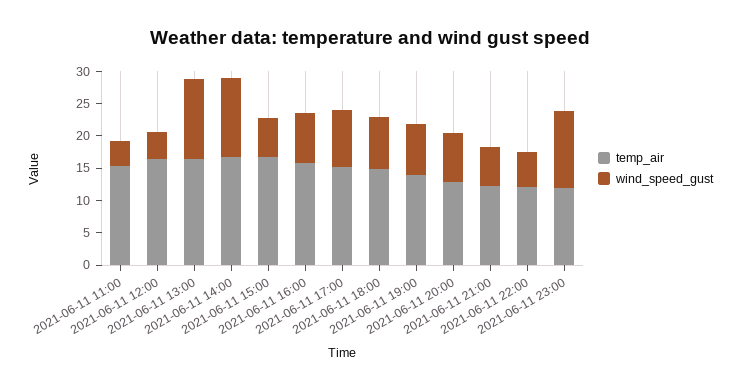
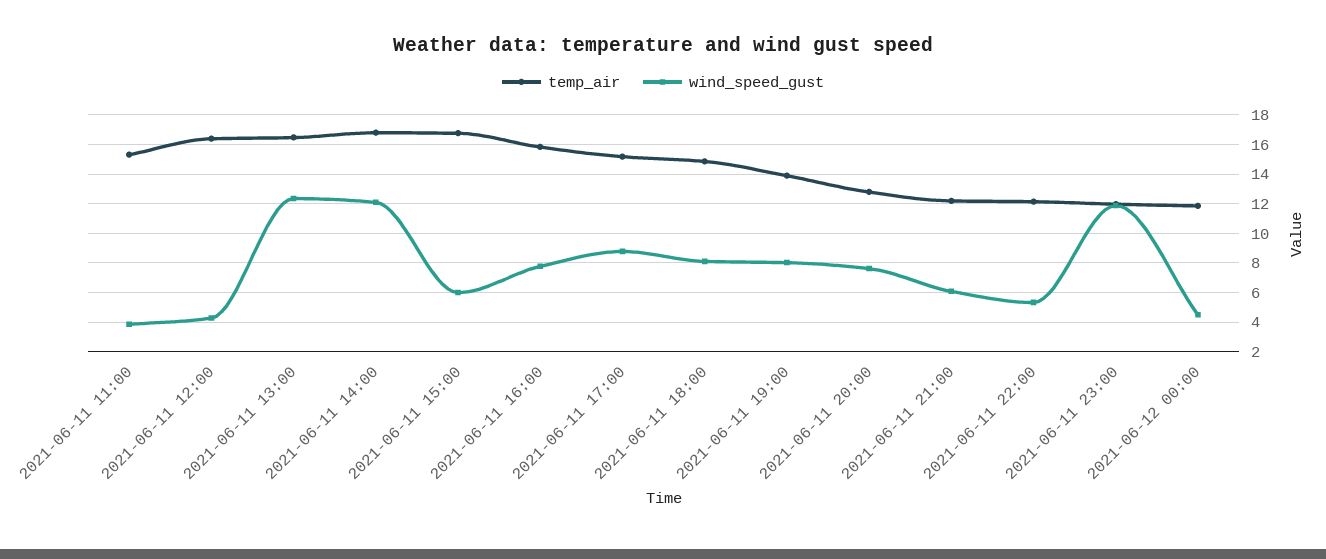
temp_air, 2021-06-12 00:00: none -> 12
wind_speed_gust, 2021-06-12 00:00: none -> 4.5

